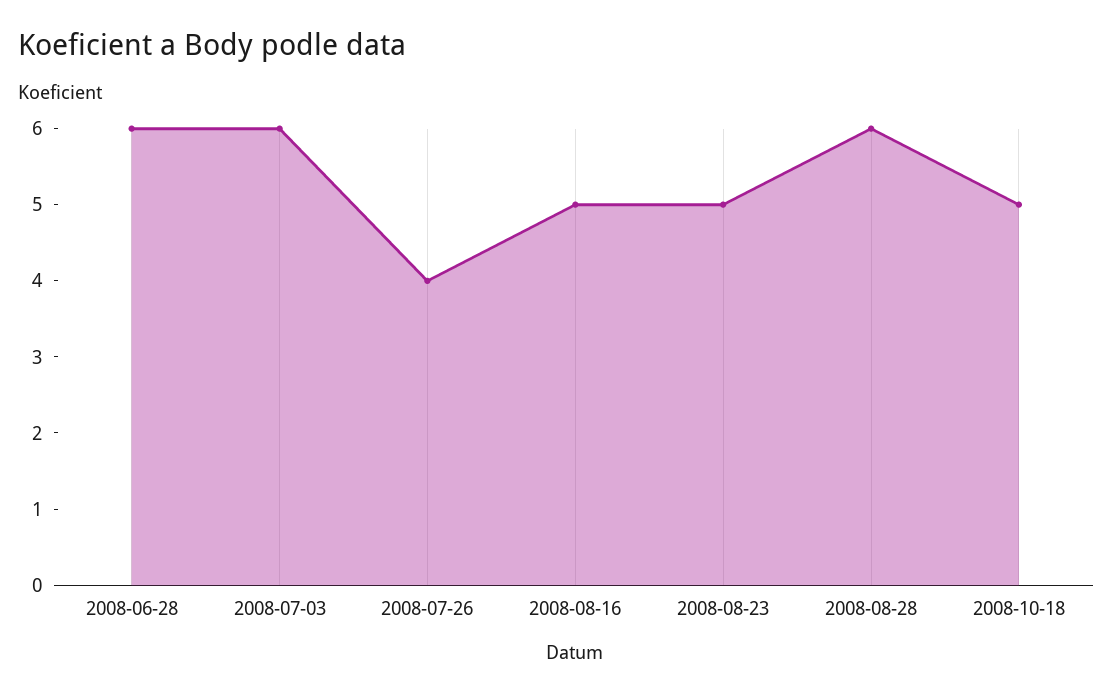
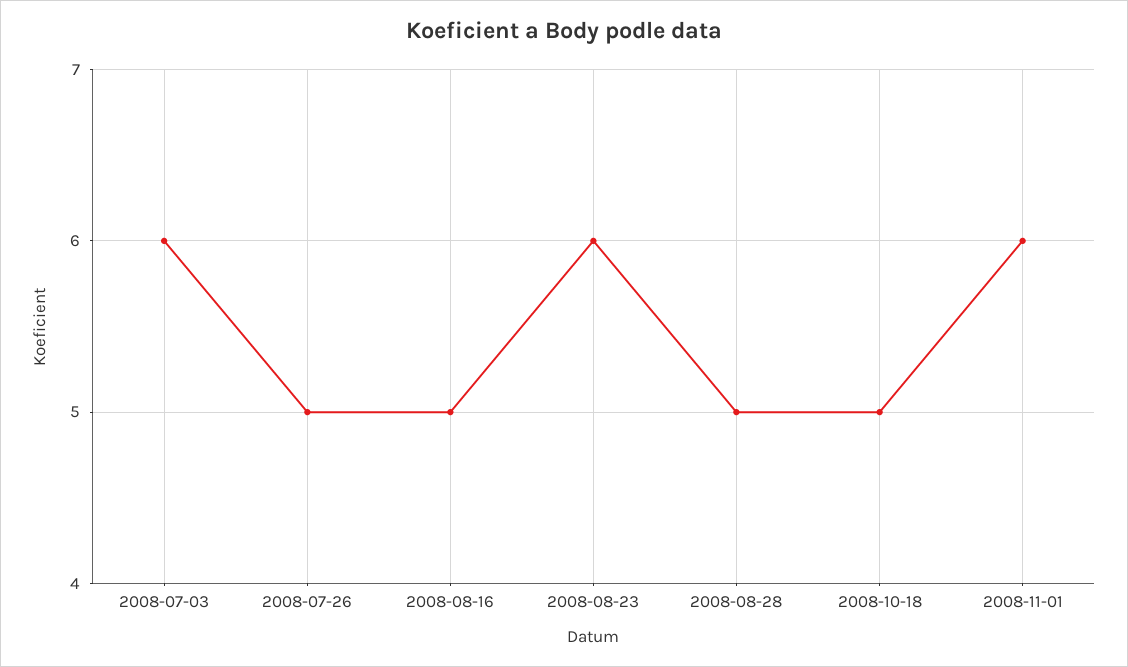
2008-06-28: 6 -> none
2008-07-26: 4 -> 5
2008-08-23: 5 -> 6
2008-08-28: 6 -> 5
2008-11-01: none -> 6

